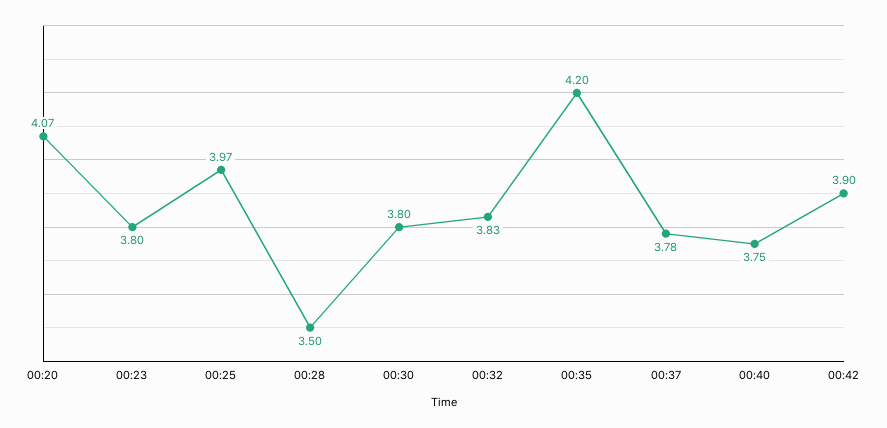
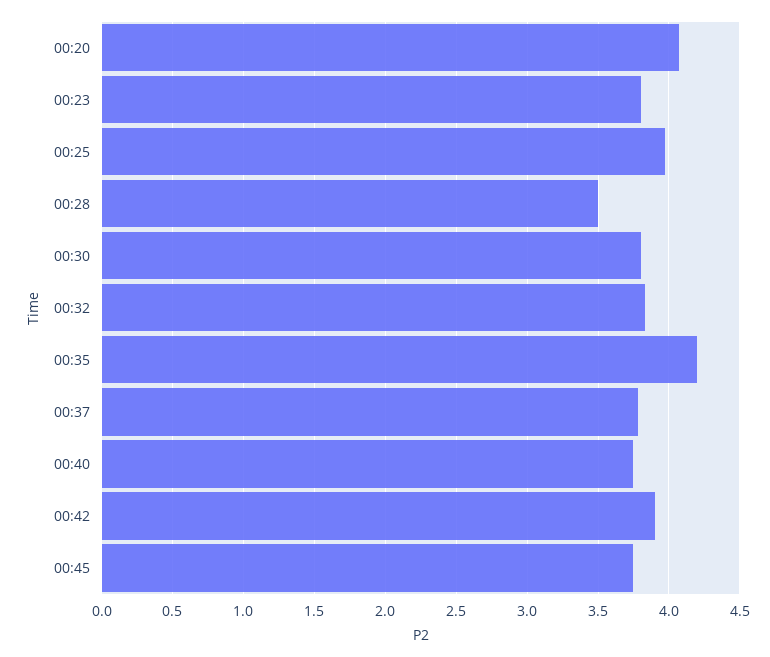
00:45: none -> 3.75

